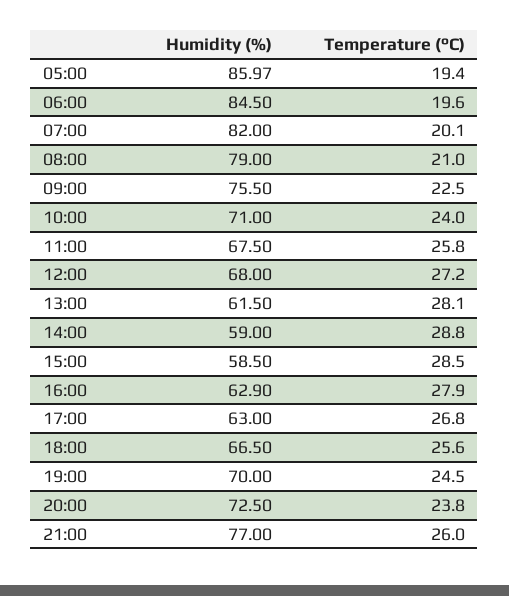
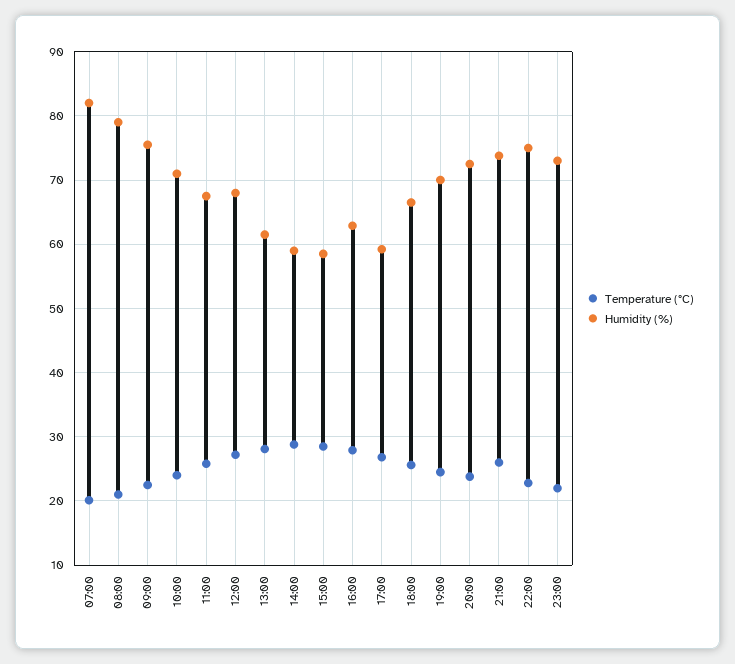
Humidity (%), 05:00: 85.97 -> none
Temperature (°C), 05:00: 19.4 -> none
Humidity (%), 06:00: 84.5 -> none
Temperature (°C), 06:00: 19.6 -> none
Humidity (%), 17:00: 63 -> 59
Humidity (%), 21:00: 77 -> 74
Temperature (°C), 22:00: none -> 23
Humidity (%), 22:00: none -> 75
Temperature (°C), 23:00: none -> 22
Humidity (%), 23:00: none -> 73

